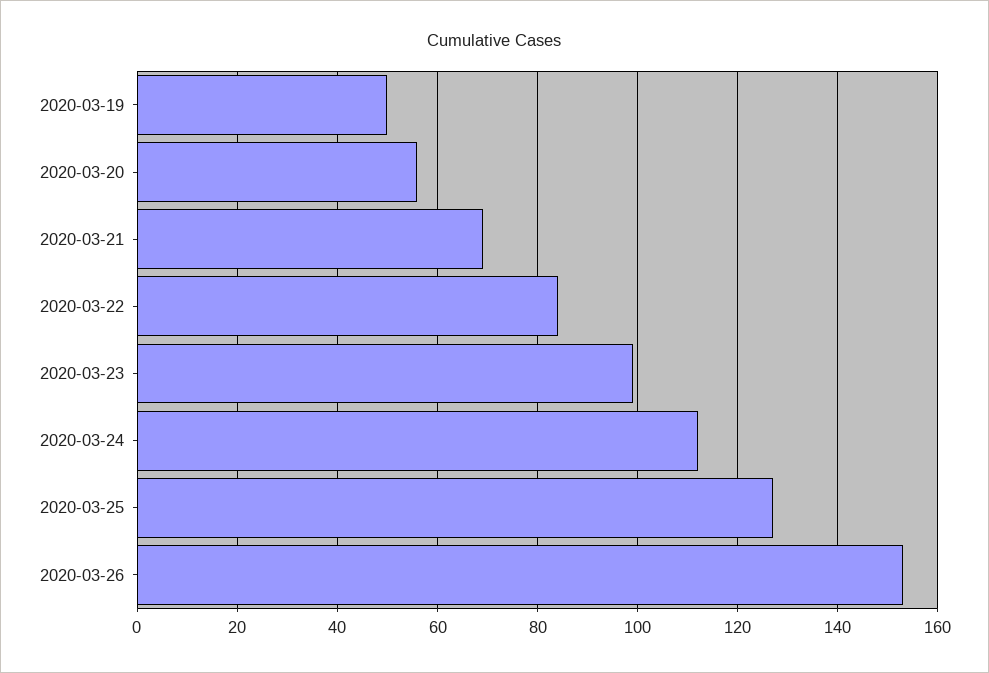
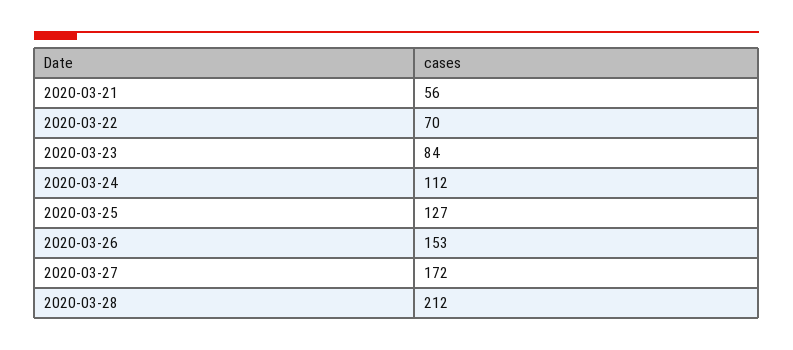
2020-03-19: 50 -> none
2020-03-20: 55 -> none
2020-03-21: 70 -> 56
2020-03-22: 85 -> 70
2020-03-23: 100 -> 84
2020-03-27: none -> 172
2020-03-28: none -> 212

